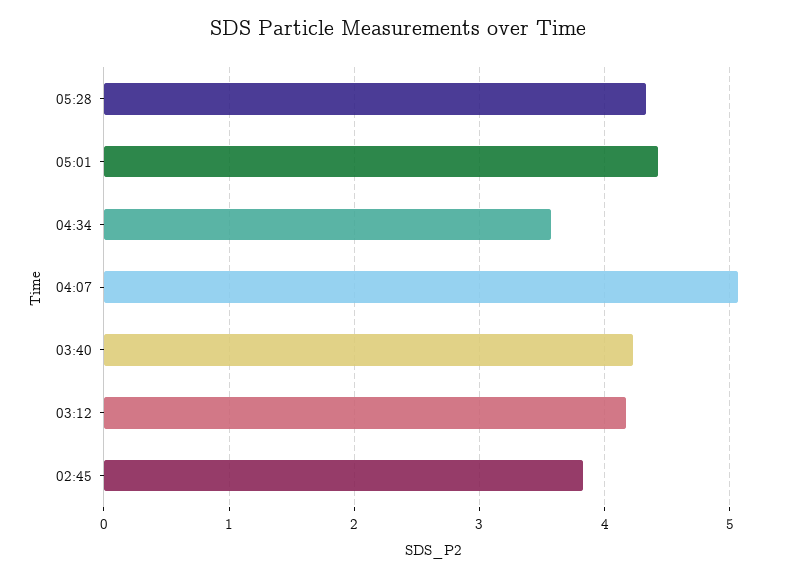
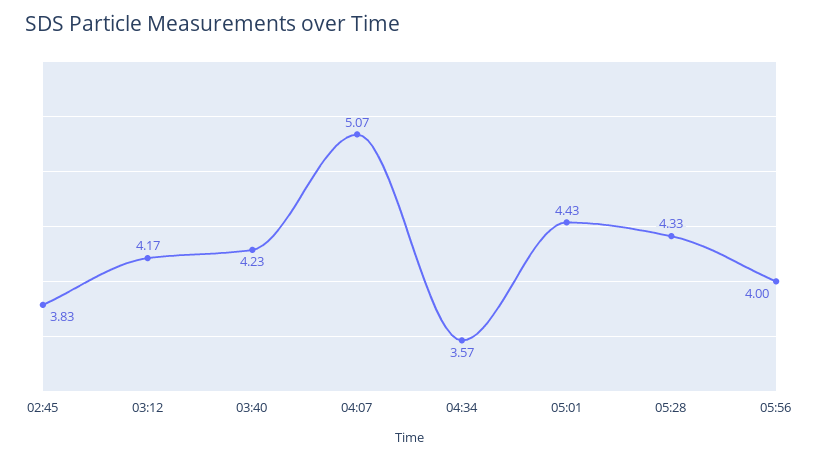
05:56: none -> 4

